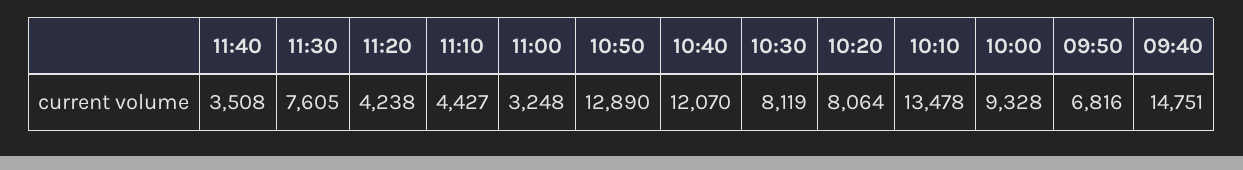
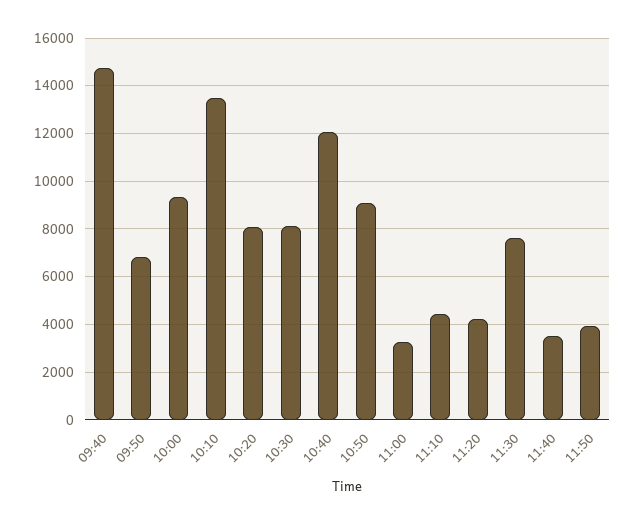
10:50: 12890 -> 9000
11:50: none -> 4000

